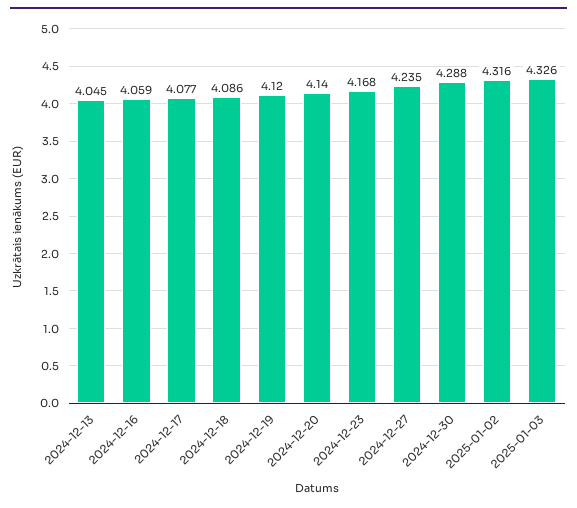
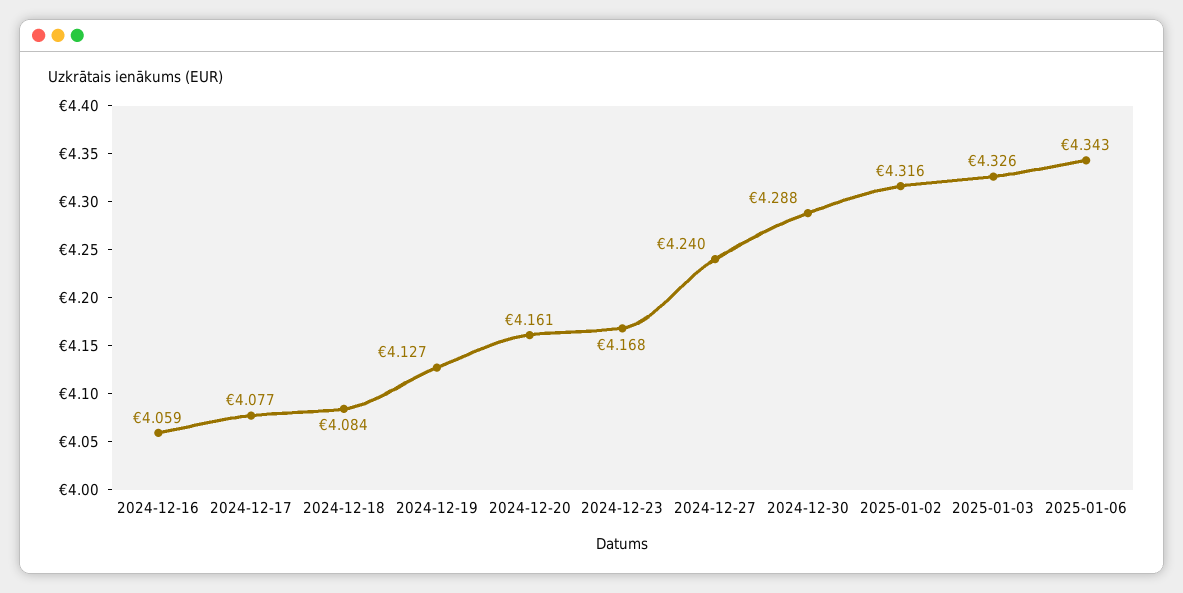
2024-12-13: 4.045 -> none
2024-12-18: 4.086 -> 4.084
2024-12-19: 4.12 -> 4.127
2024-12-20: 4.14 -> 4.161
2024-12-27: 4.235 -> 4.24
2025-01-06: none -> 4.343

